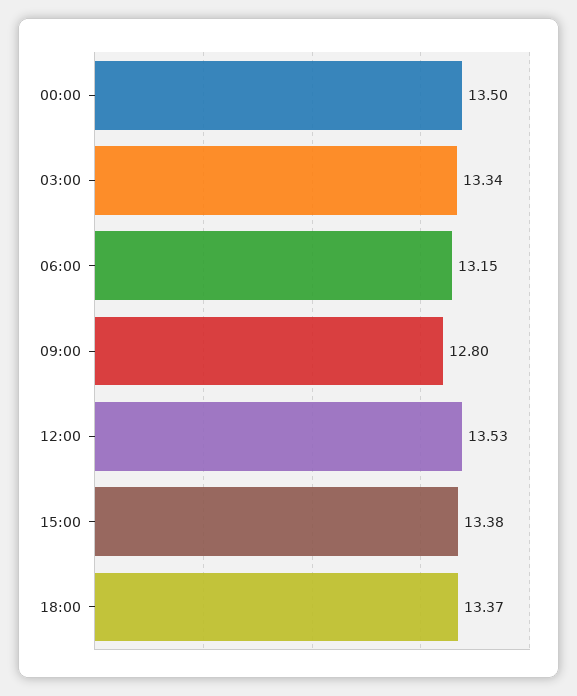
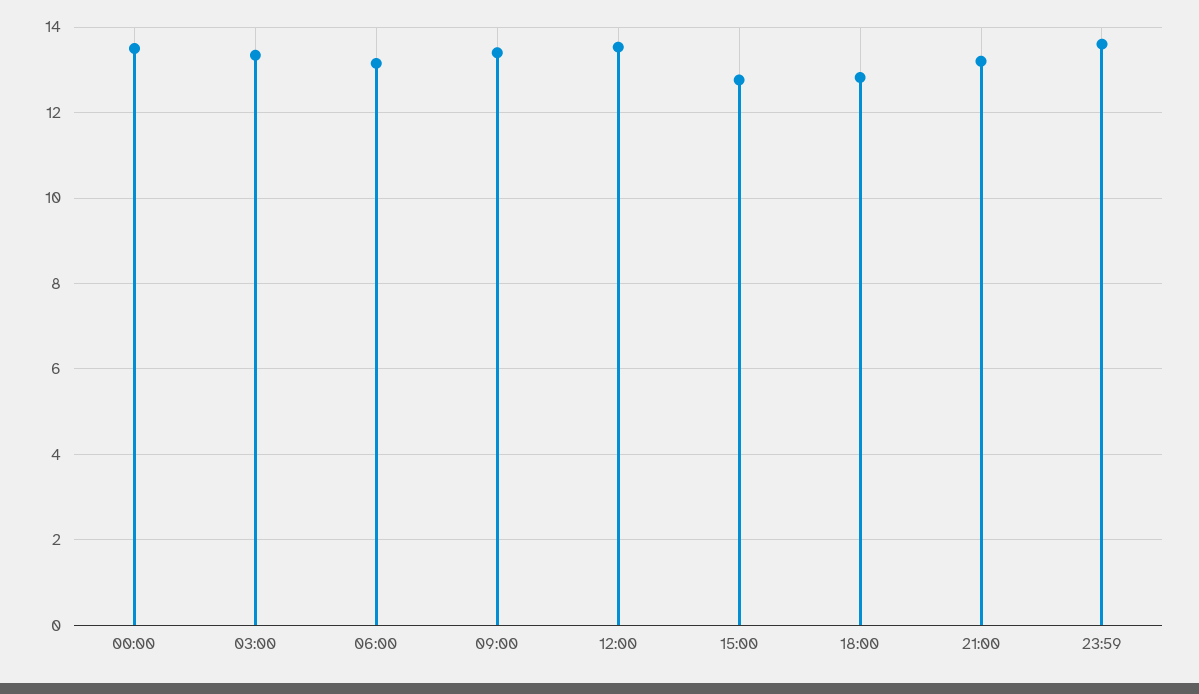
09:00: 12.8 -> 13.4
15:00: 13.38 -> 12.8
18:00: 13.37 -> 12.8
21:00: none -> 13.2
23:59: none -> 13.6

